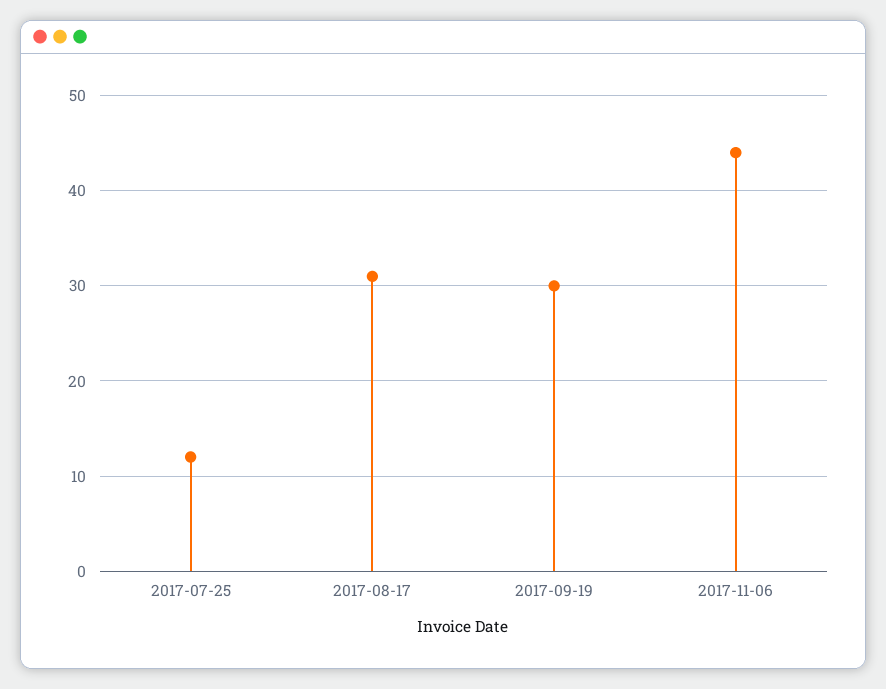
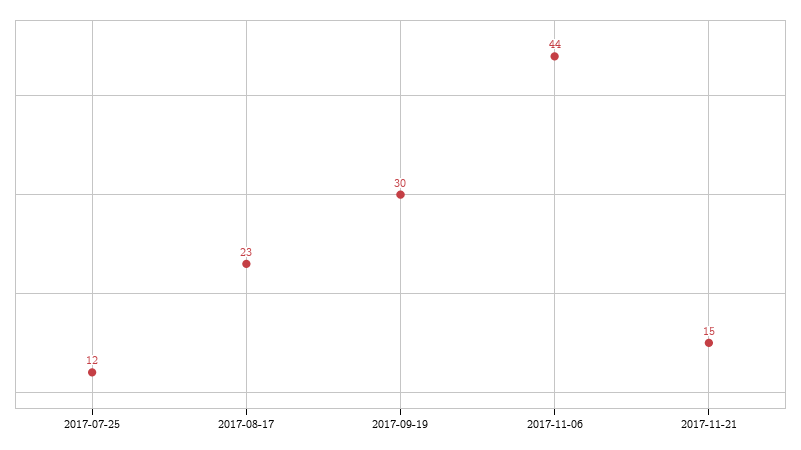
2017-08-17: 31 -> 23
2017-11-21: none -> 15

